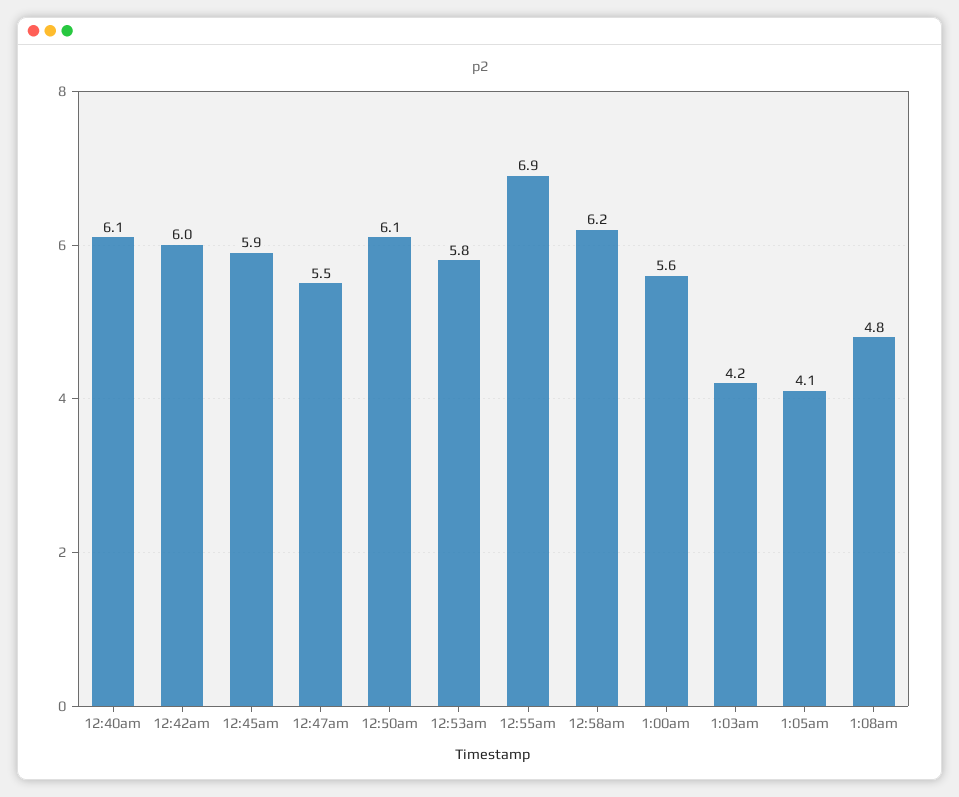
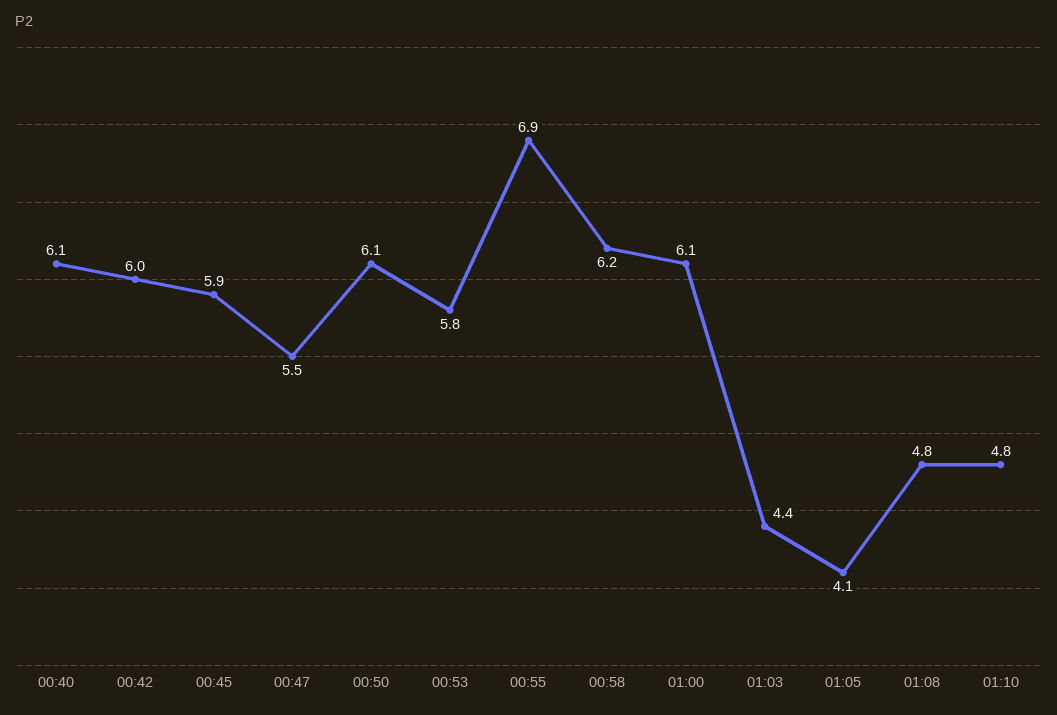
1:00am: 5.6 -> 6.1
1:03am: 4.2 -> 4.4
01:10: none -> 4.8

